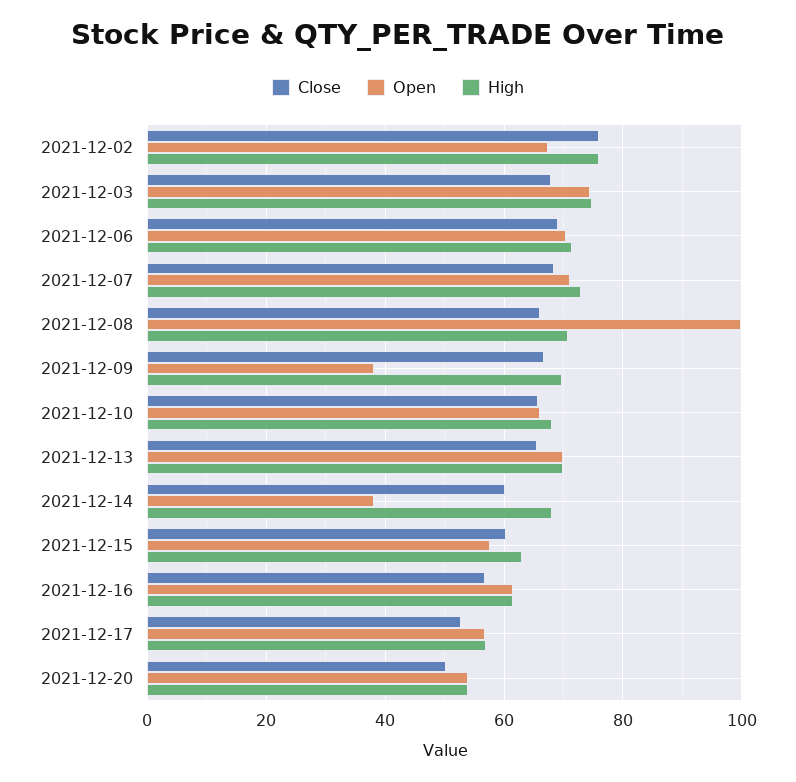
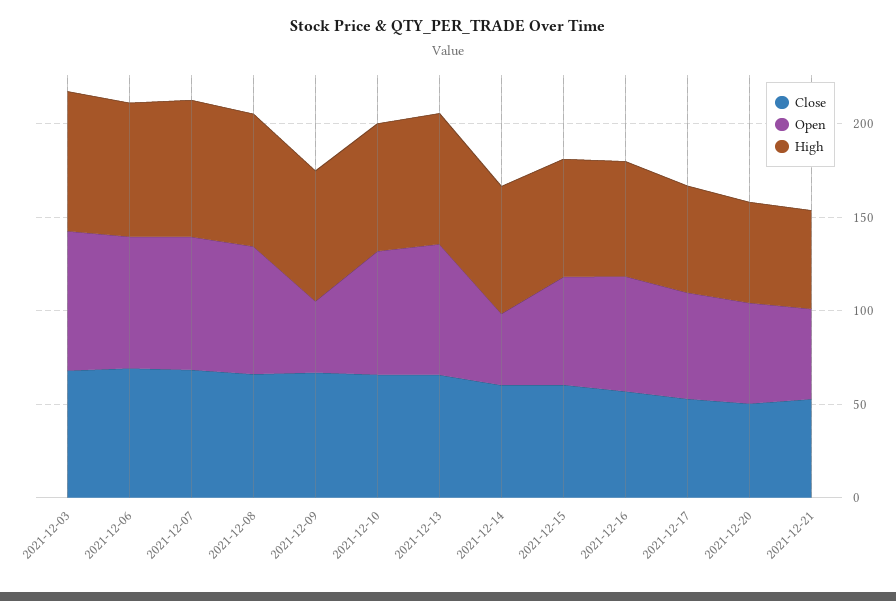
Close, 2021-12-02: 76 -> none
Open, 2021-12-02: 68 -> none
High, 2021-12-02: 76 -> none
Open, 2021-12-08: 100 -> 70
Close, 2021-12-21: none -> 50
Open, 2021-12-21: none -> 50
High, 2021-12-21: none -> 50

